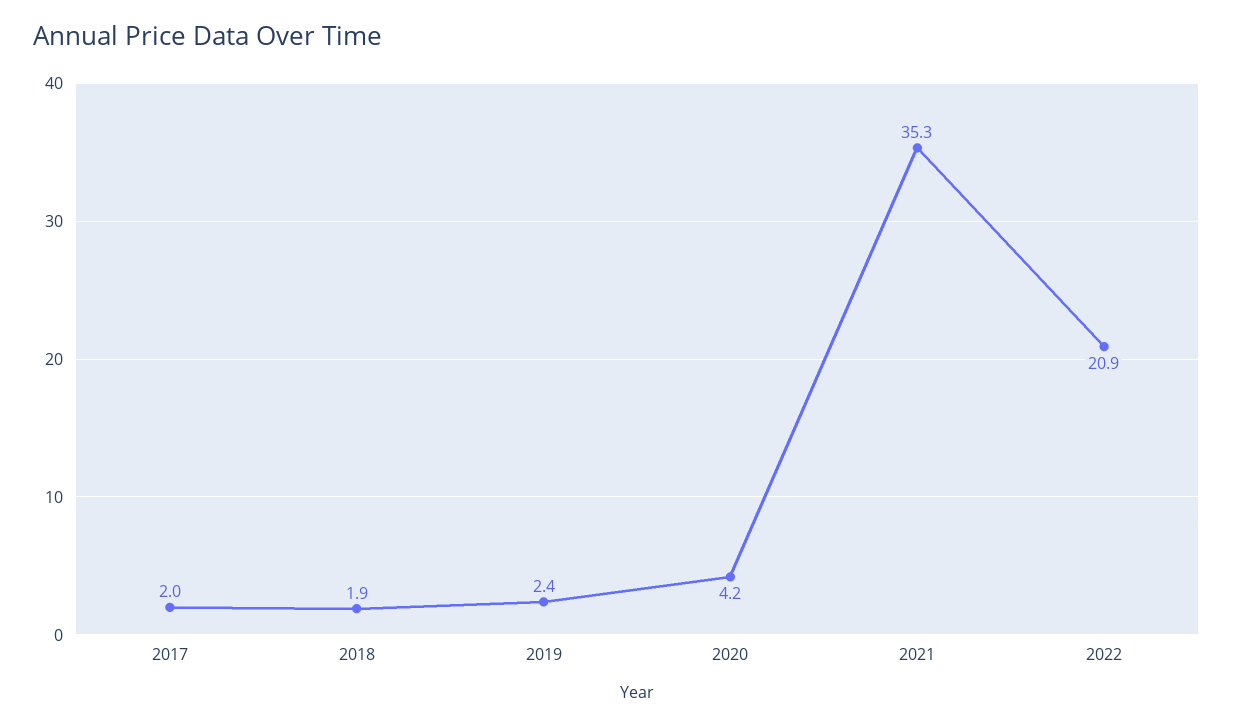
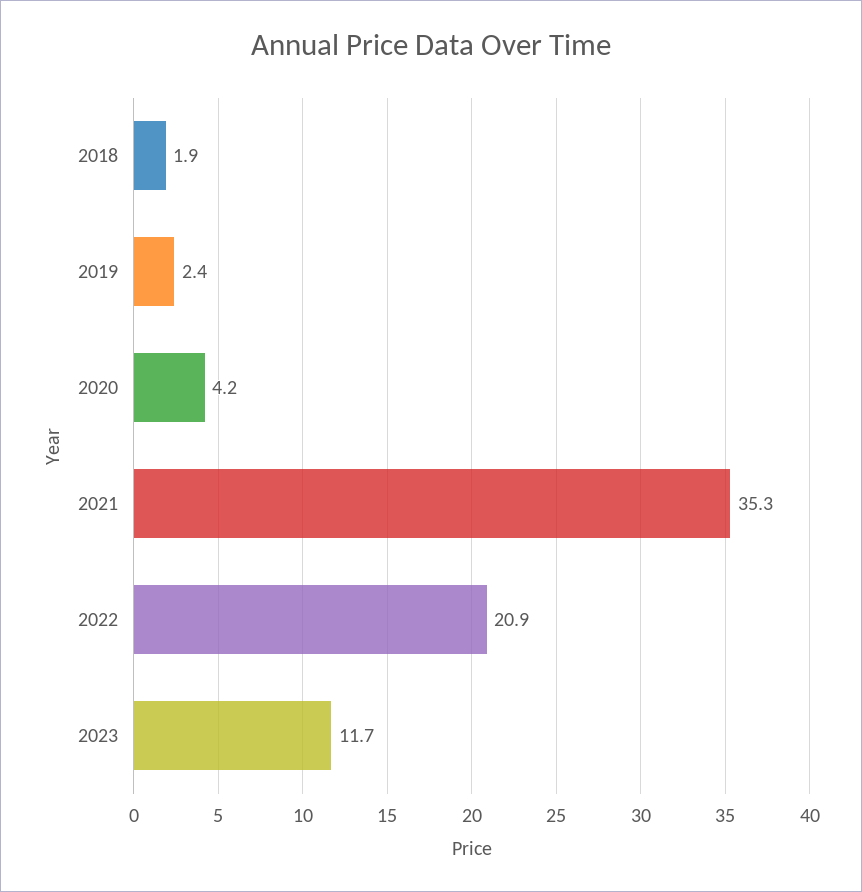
2017: 2 -> none
2023: none -> 11.7

